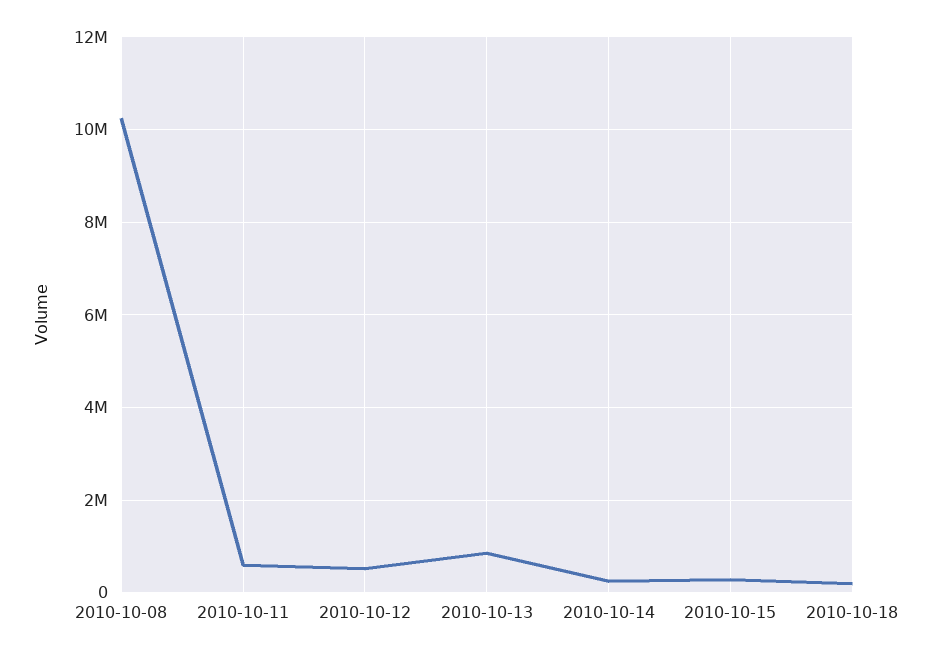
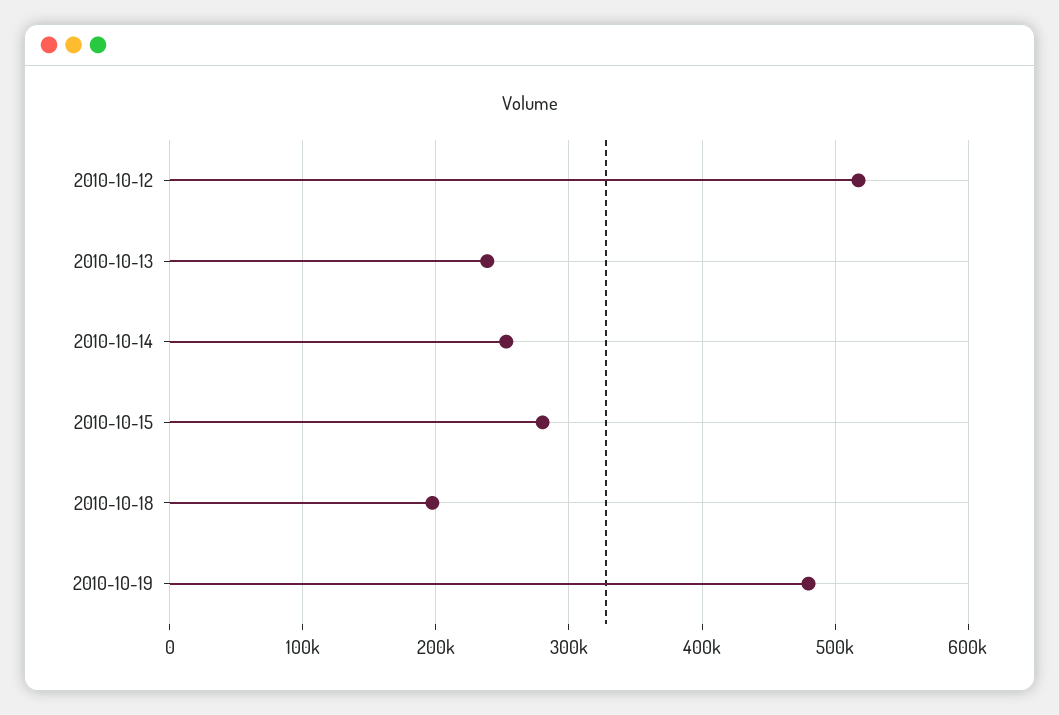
2010-10-08: 10200000 -> none
2010-10-11: 600000 -> none
2010-10-13: 800000 -> 240000
2010-10-19: none -> 480000

